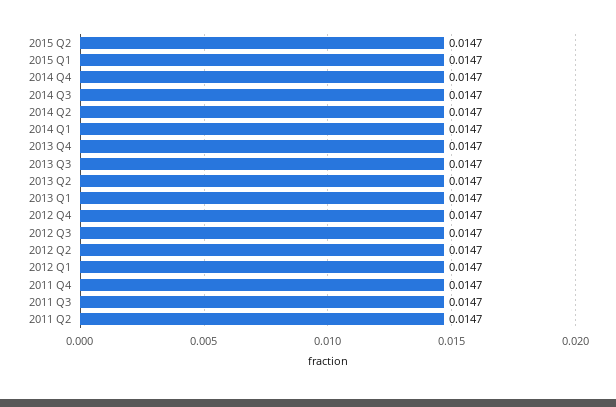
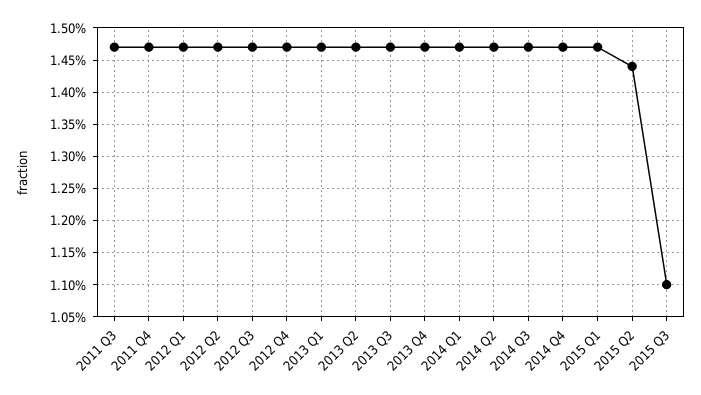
2015 Q2: 0.0147 -> 0.0144
2011 Q2: 0.0147 -> none
2015 Q3: none -> 0.011

